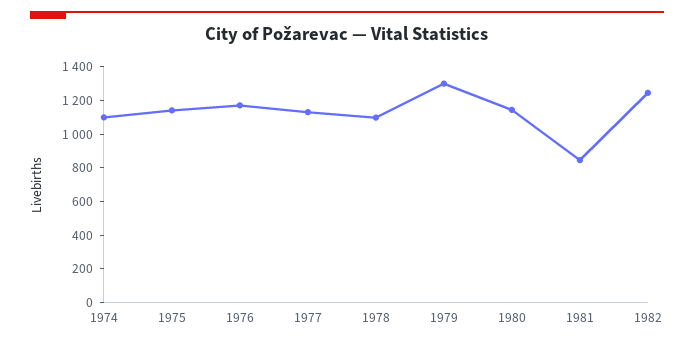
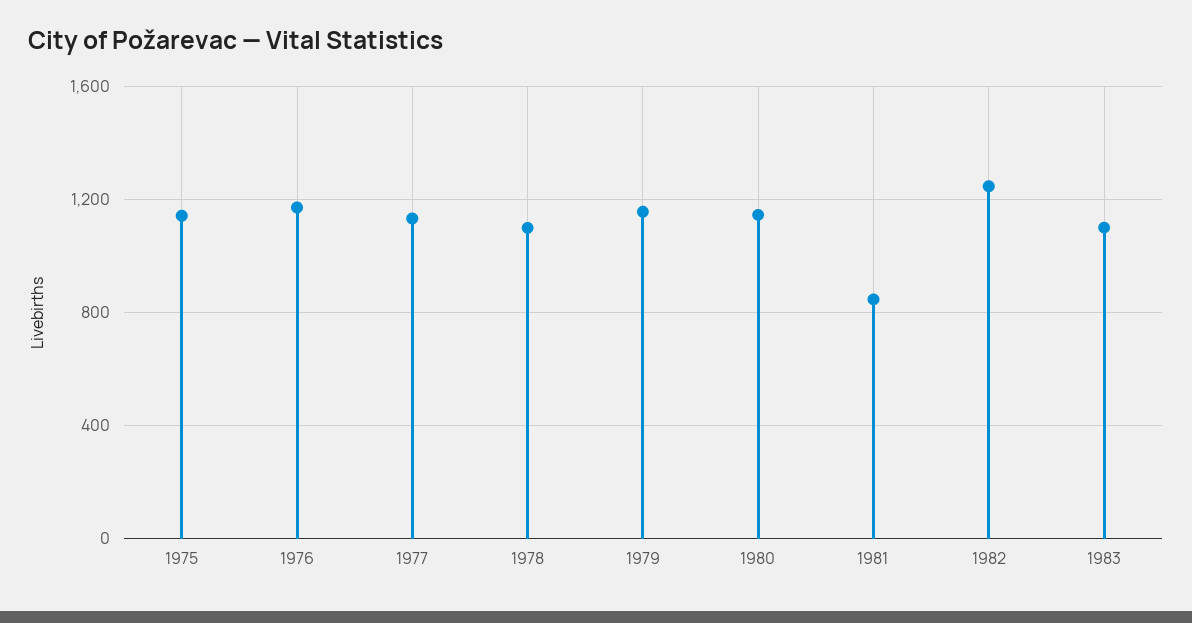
1974: 1100 -> none
1979: 1300 -> 1150
1983: none -> 1100

